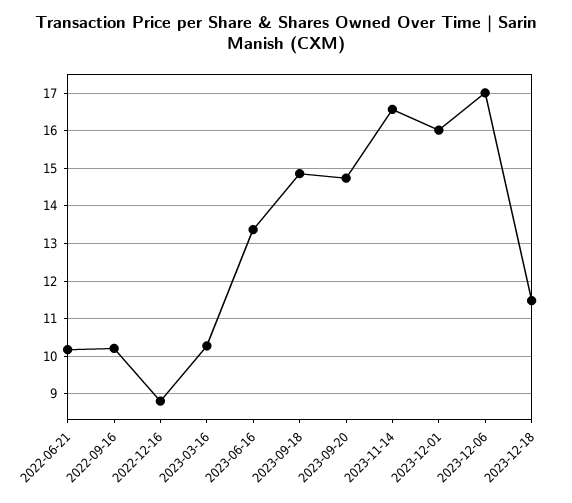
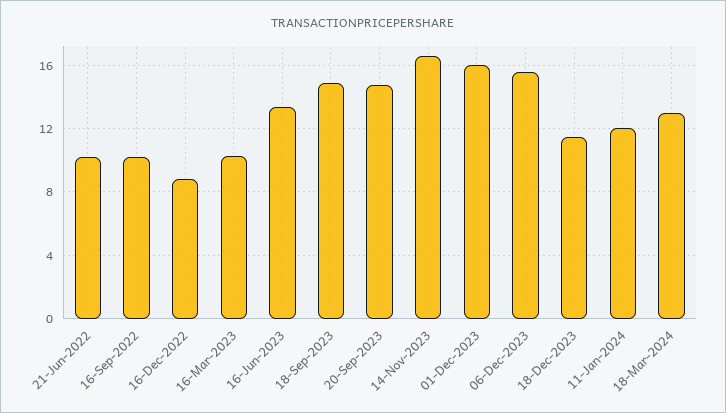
2023-12-06: 17 -> 15.5
11-Jan-2024: none -> 12
18-Mar-2024: none -> 13

